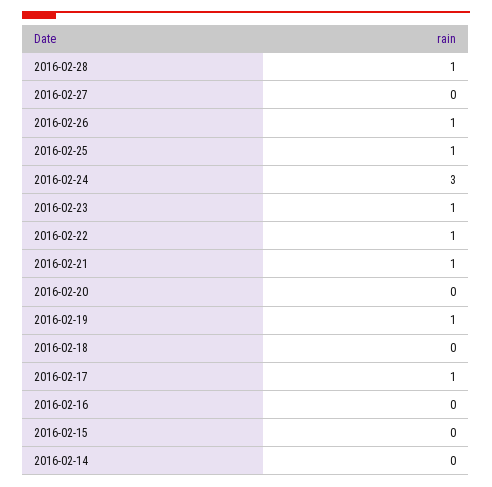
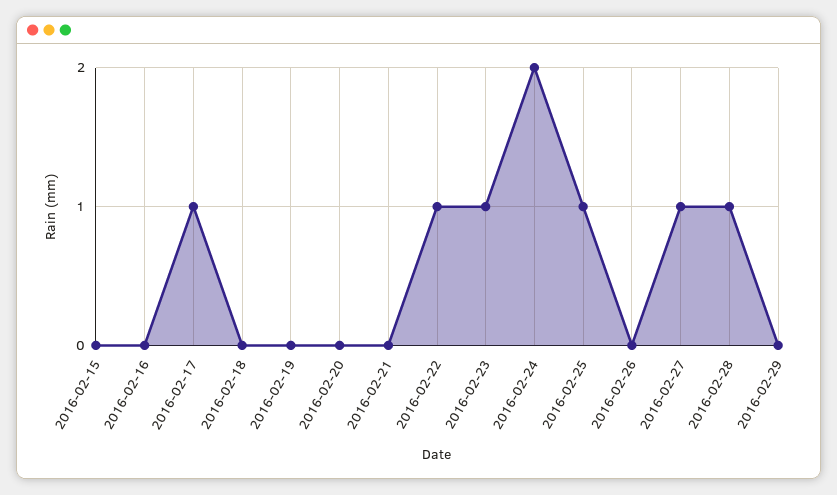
2016-02-27: 0 -> 1
2016-02-26: 1 -> 0
2016-02-24: 3 -> 2
2016-02-21: 1 -> 0
2016-02-19: 1 -> 0
2016-02-14: 0 -> none
2016-02-29: none -> 0

